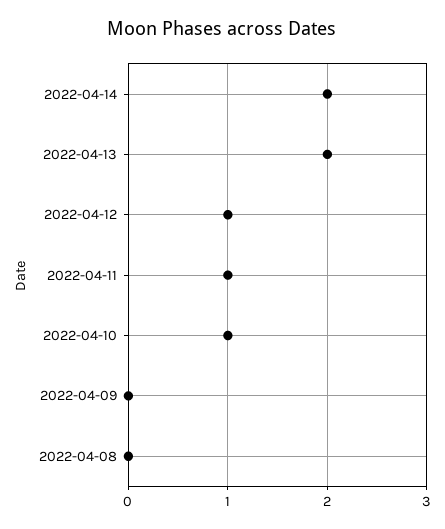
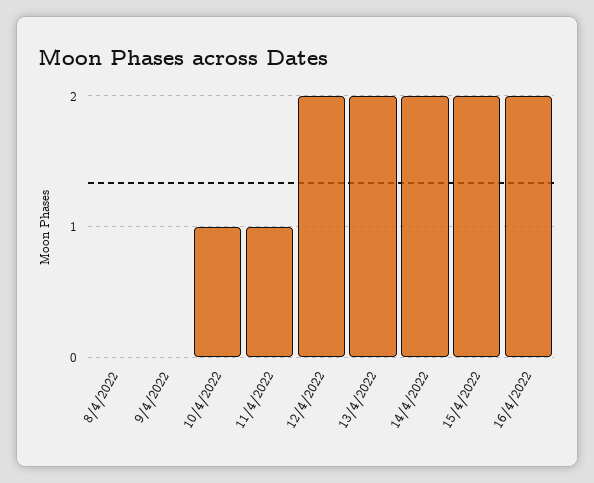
2022-04-12: 1 -> 2
15/4/2022: none -> 2
16/4/2022: none -> 2

